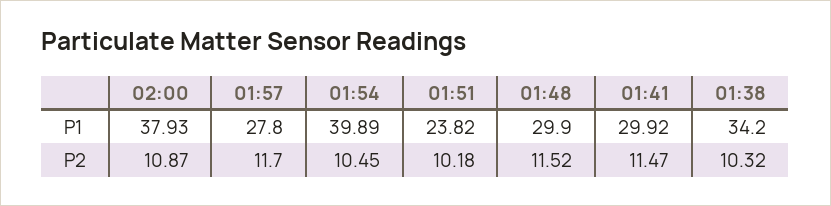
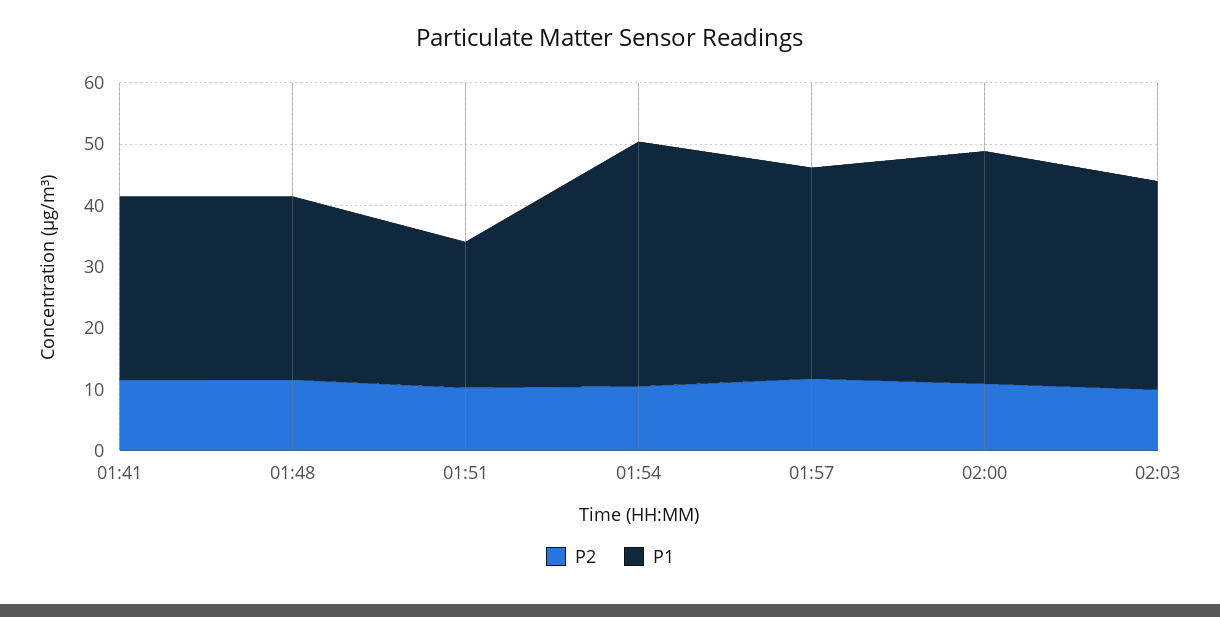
P1, 01:57: 27.8 -> 34
P1, 01:38: 34.2 -> none
P2, 01:38: 10.32 -> none
P2, 02:03: none -> 10
P1, 02:03: none -> 34

